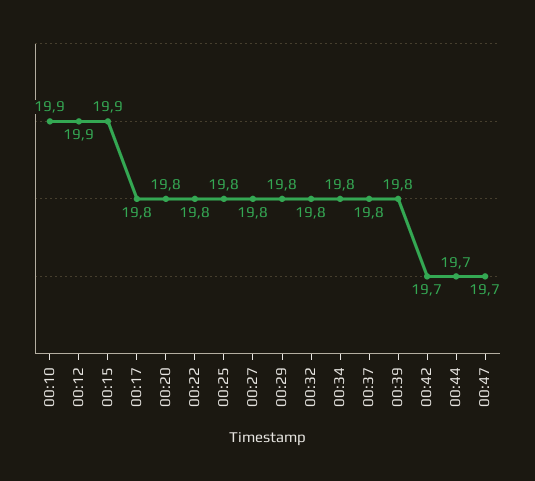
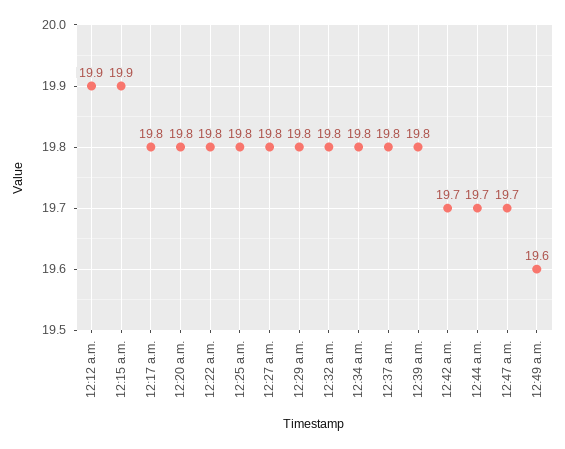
00:10: 19.9 -> none
12:49 a.m.: none -> 19.6

